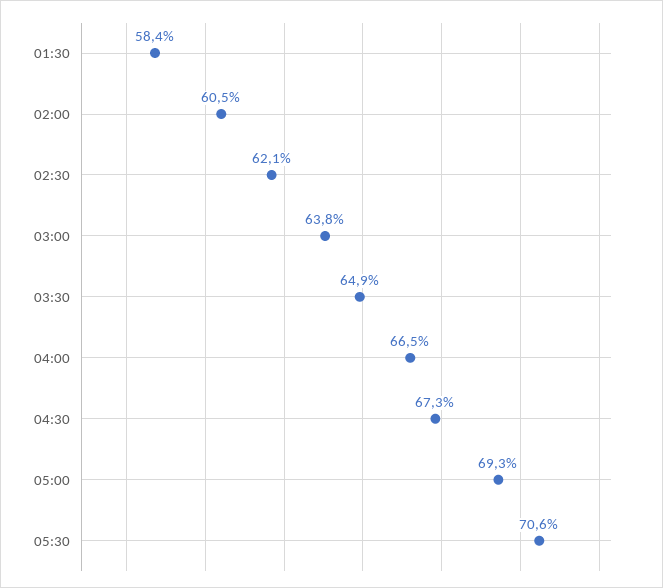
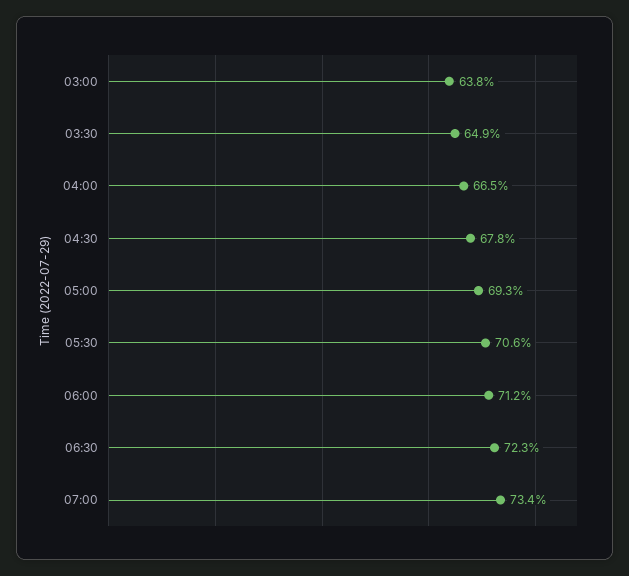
01:30: 58.4 -> none
02:00: 60.5 -> none
02:30: 62.1 -> none
04:30: 67.3 -> 67.8
06:00: none -> 71.2
06:30: none -> 72.3
07:00: none -> 73.4

